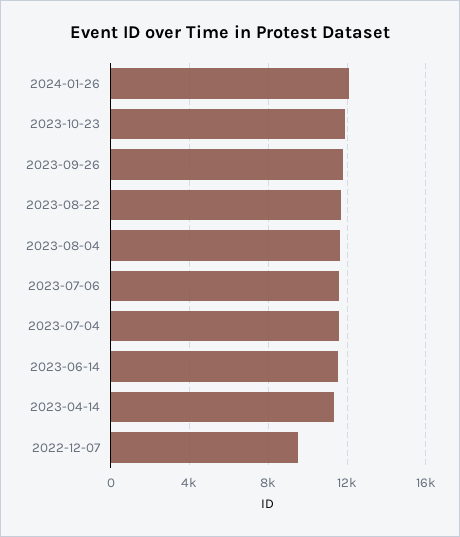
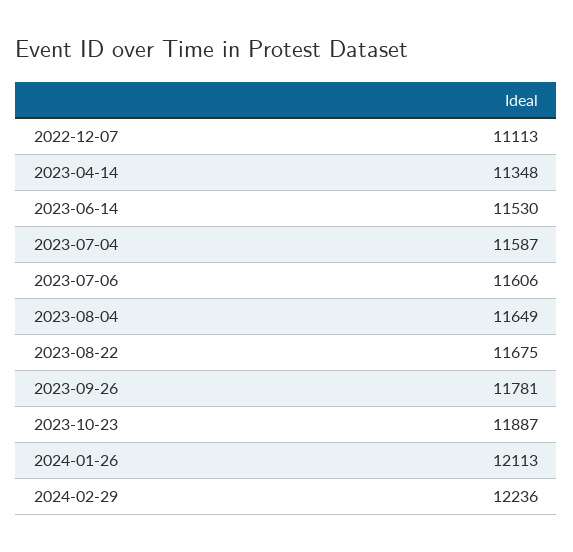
2022-12-07: 9500 -> 11113
2024-02-29: none -> 12236

